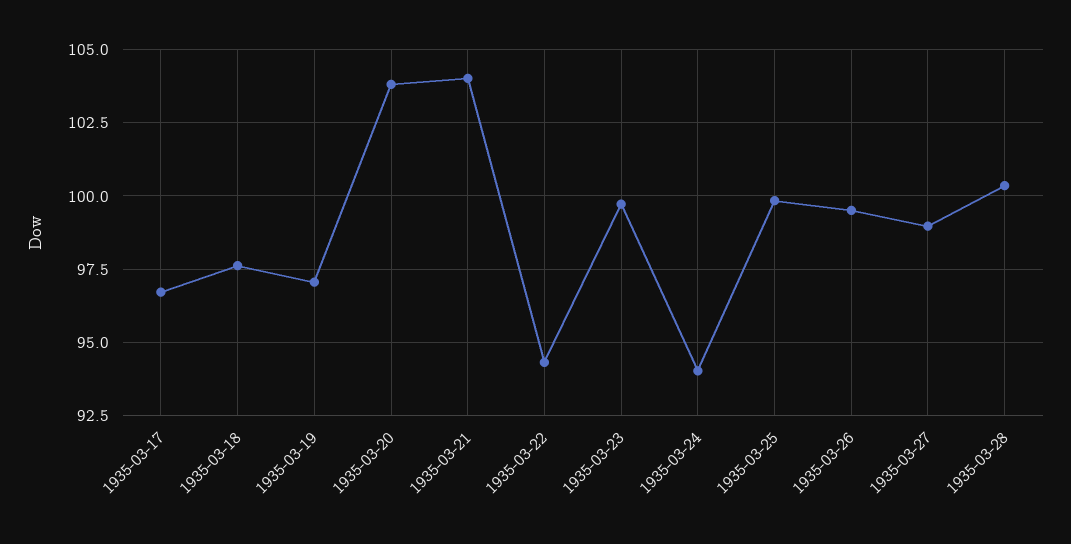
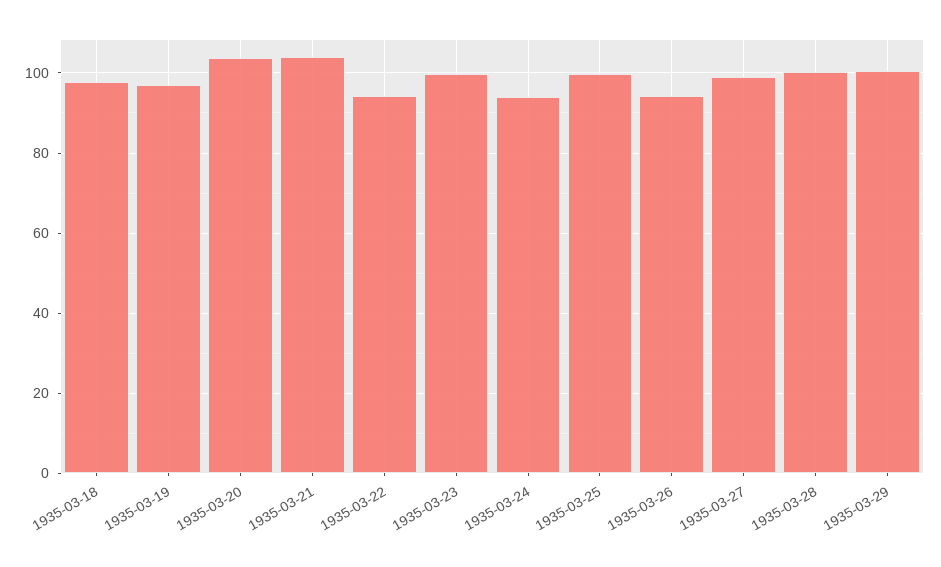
1935-03-17: 96.75 -> none
1935-03-26: 99.5 -> 94
1935-03-29: none -> 100

